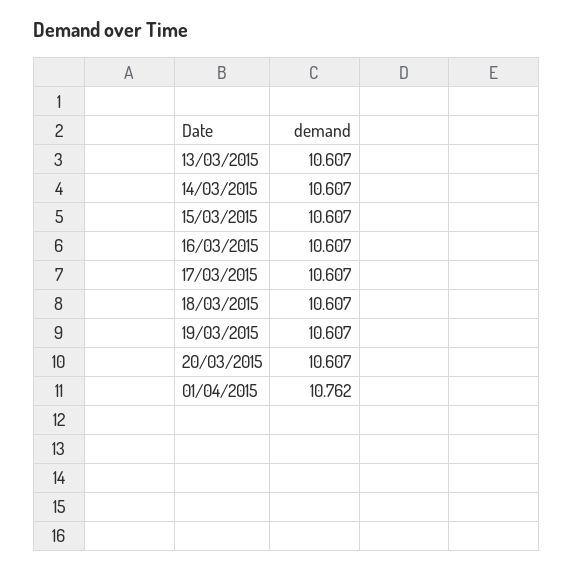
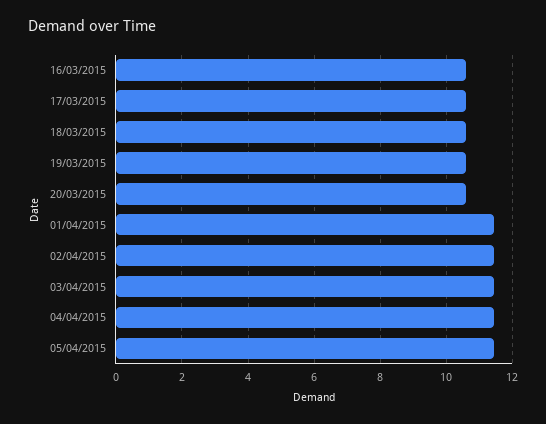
13/03/2015: 10.607 -> none
14/03/2015: 10.607 -> none
15/03/2015: 10.607 -> none
01/04/2015: 10.762 -> 11.4
02/04/2015: none -> 11.4
03/04/2015: none -> 11.4
04/04/2015: none -> 11.4
05/04/2015: none -> 11.4

